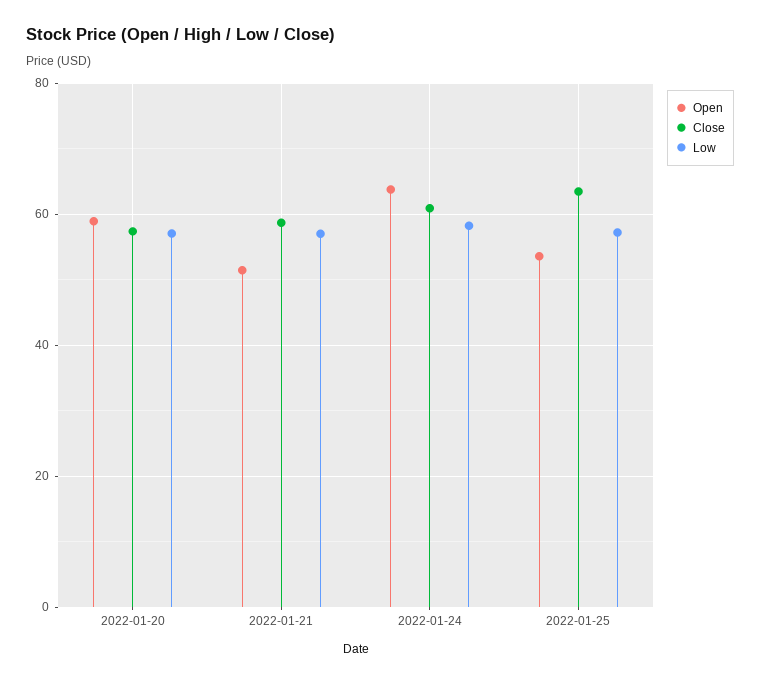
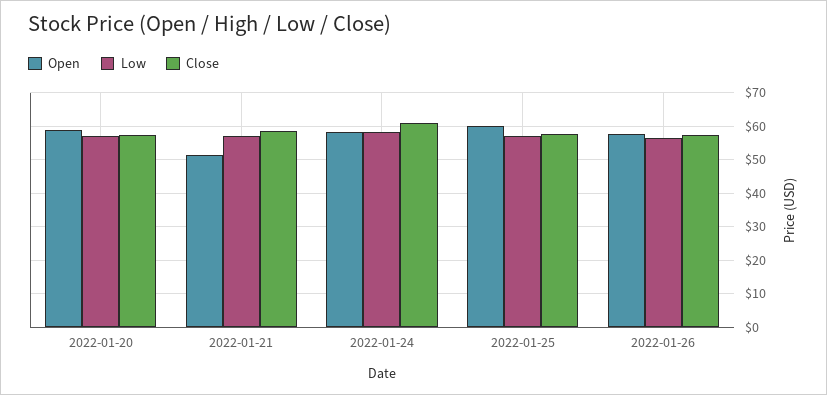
Open, 2022-01-24: 64 -> 58
Open, 2022-01-25: 54 -> 60
Close, 2022-01-25: 64 -> 58
Open, 2022-01-26: none -> 58
Low, 2022-01-26: none -> 56
Close, 2022-01-26: none -> 58

